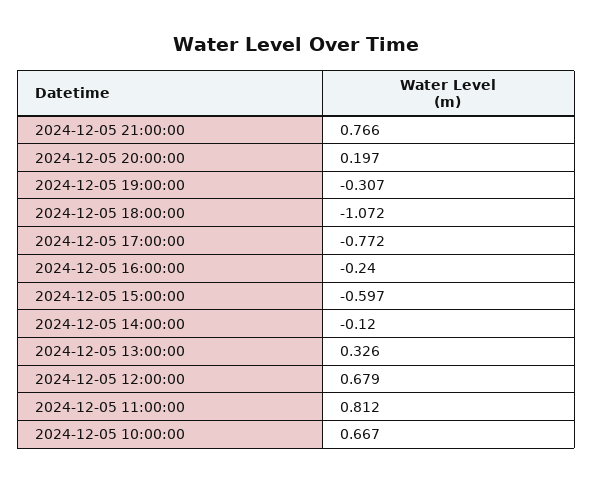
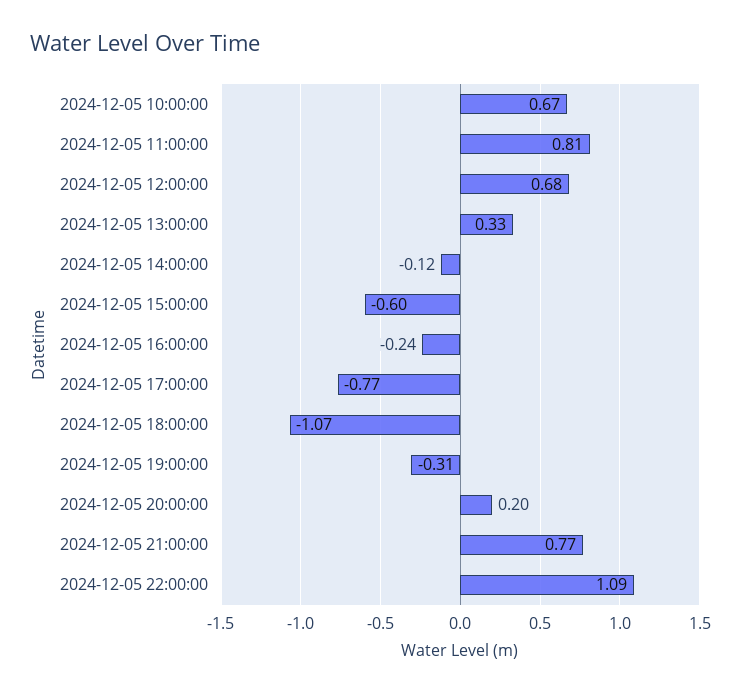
2024-12-05 22:00:00: none -> 1.09

